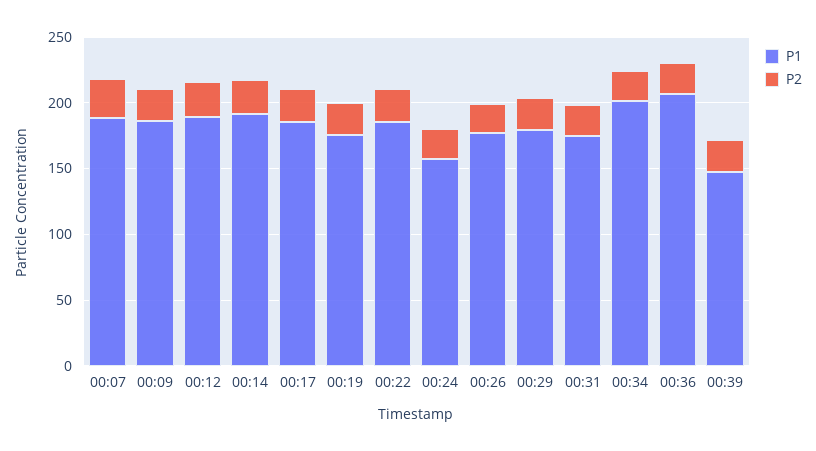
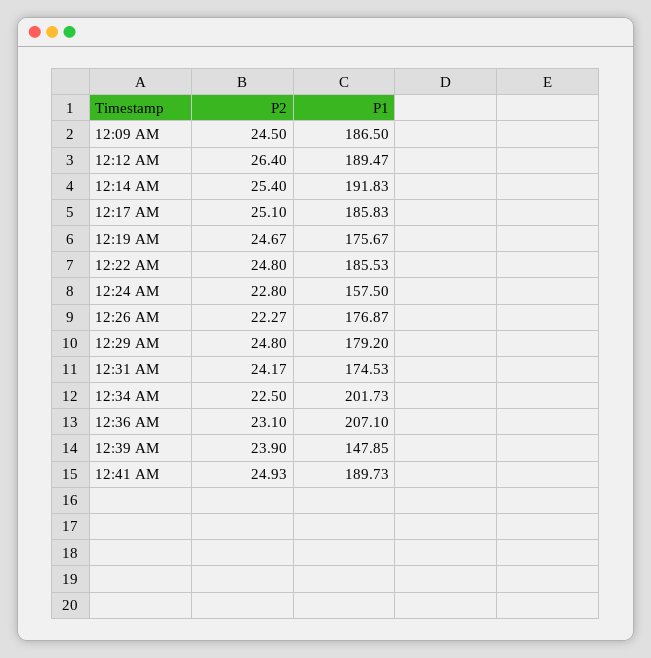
P1, 00:07: 190 -> none
P2, 00:07: 30 -> none
P2, 12:41 AM: none -> 24.93
P1, 12:41 AM: none -> 189.73

